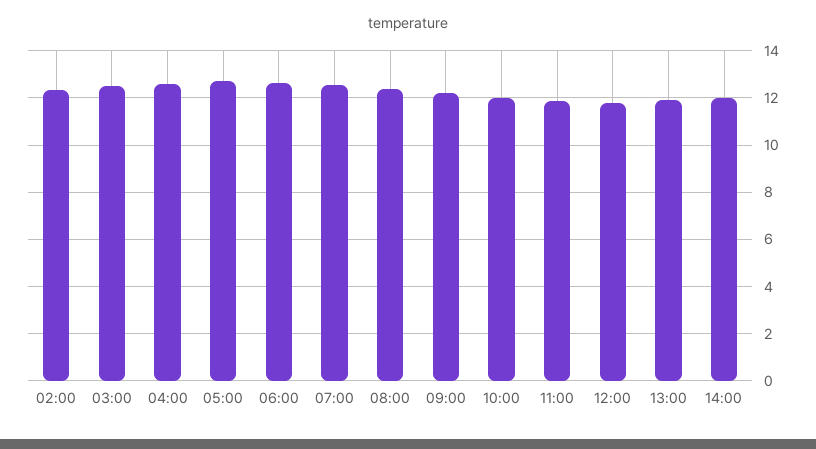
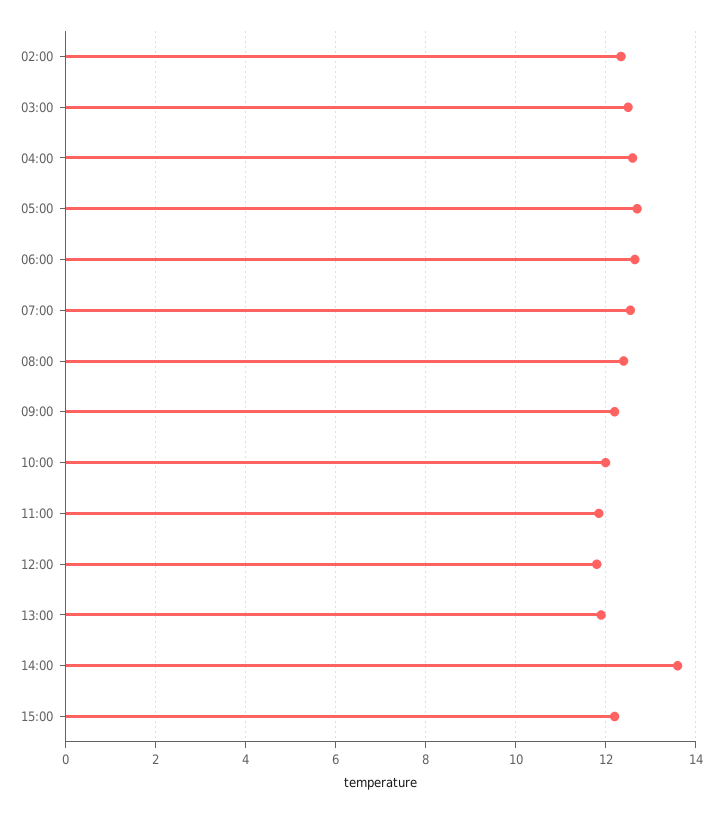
14:00: 12 -> 13.6
15:00: none -> 12.2

